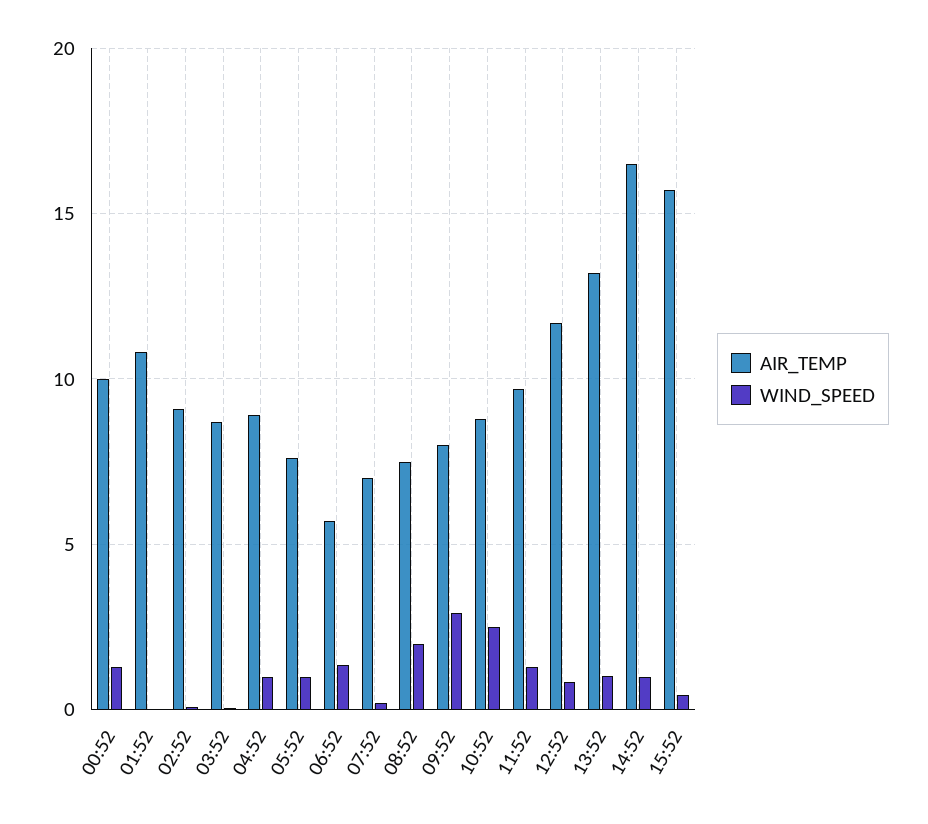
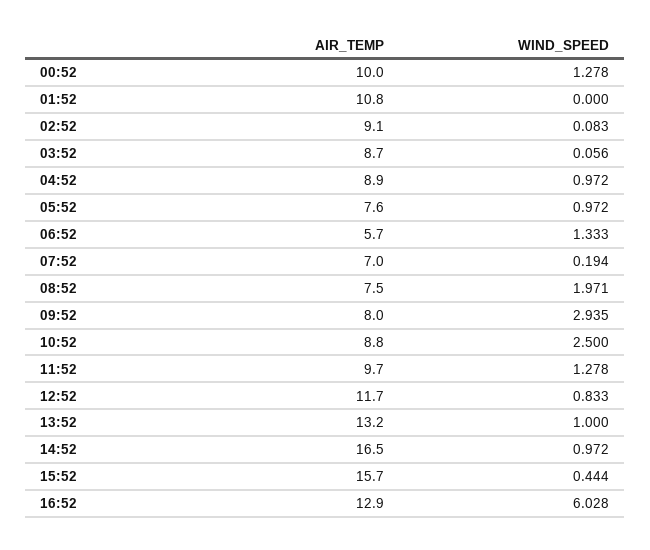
AIR_TEMP, 16:52: none -> 12.9
WIND_SPEED, 16:52: none -> 6.028

